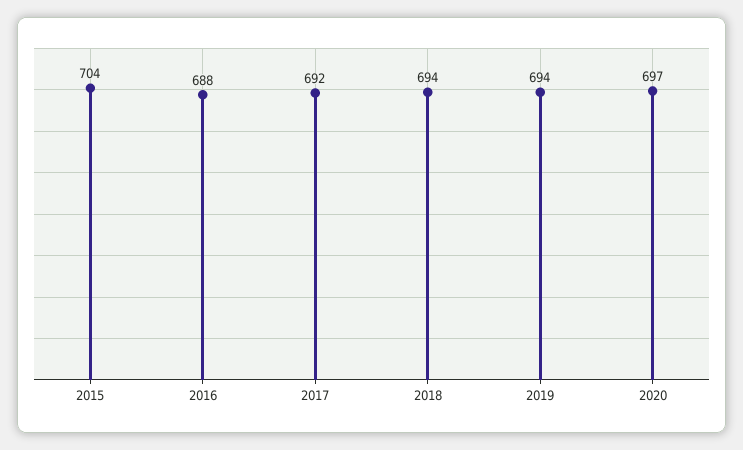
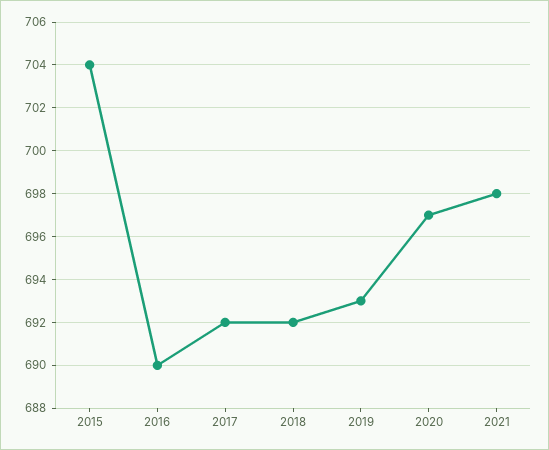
2016: 688 -> 690
2018: 694 -> 692
2019: 694 -> 693
2021: none -> 698

